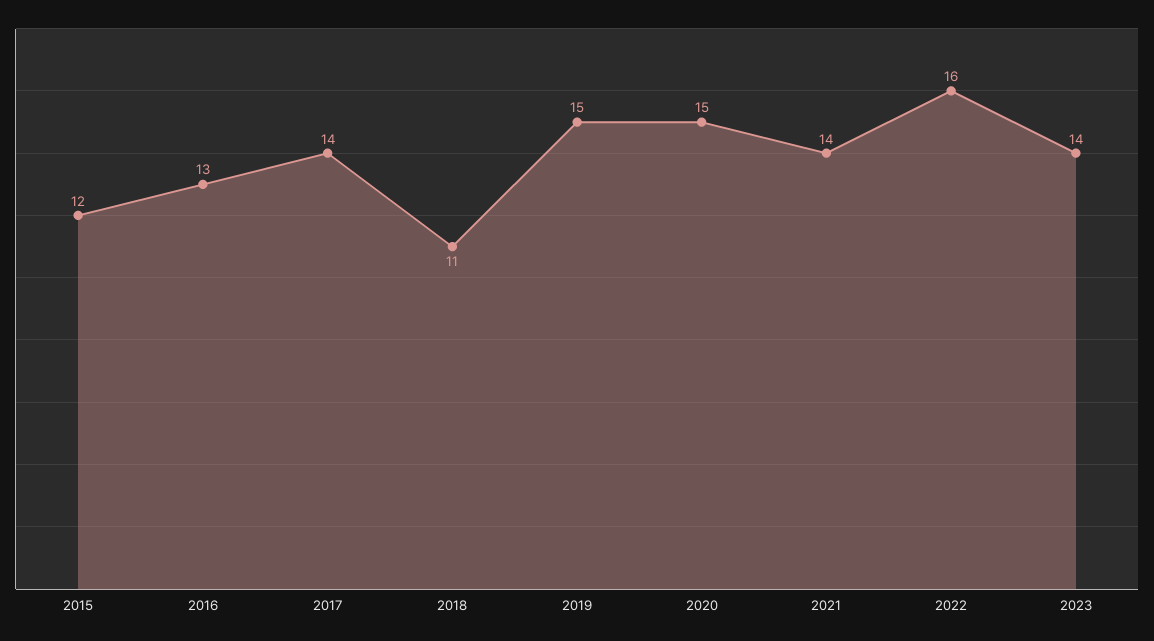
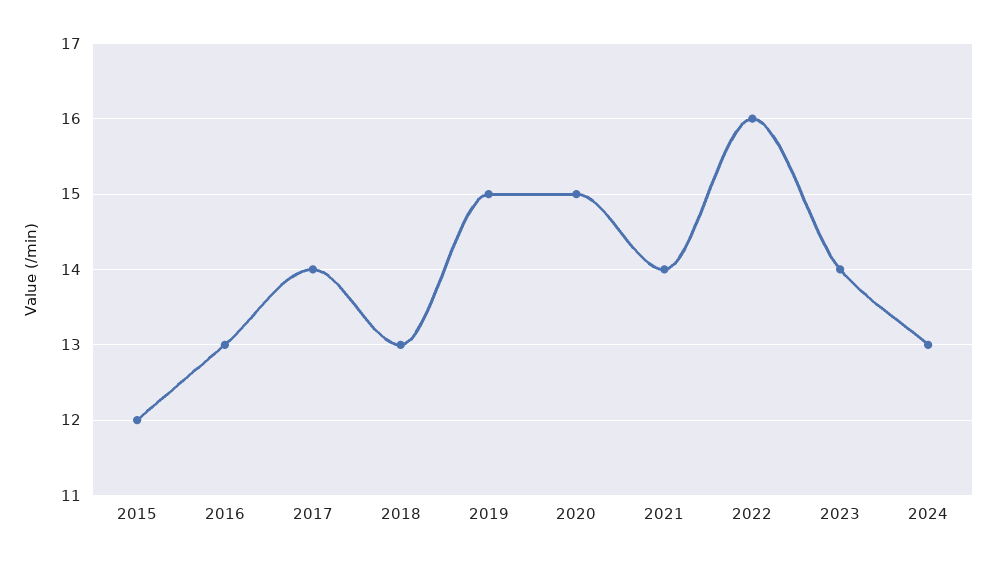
2018: 11 -> 13
2024: none -> 13

